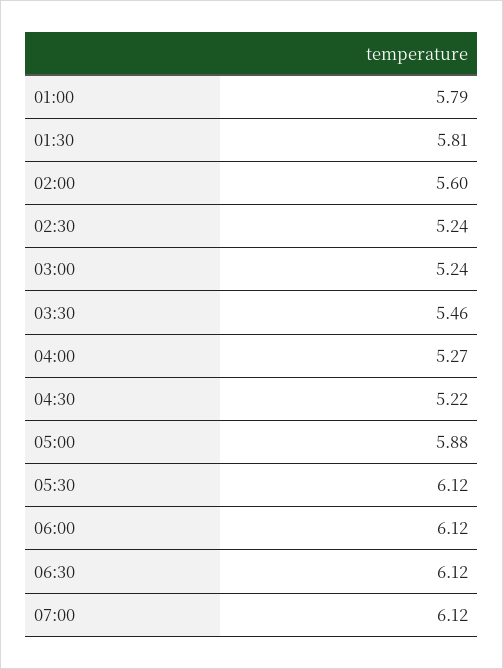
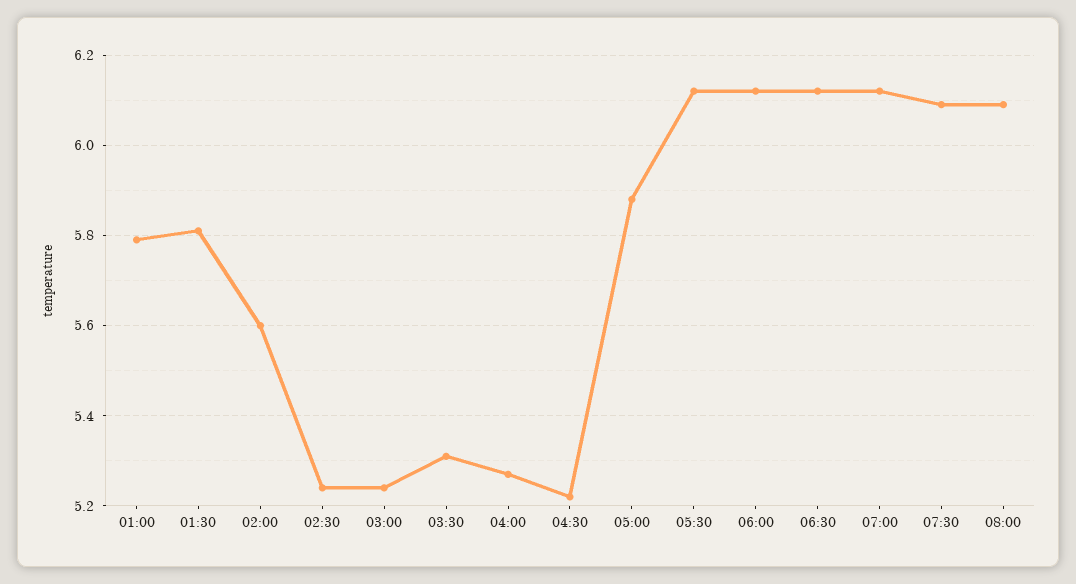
03:30: 5.46 -> 5.3
07:30: none -> 6.1
08:00: none -> 6.1

